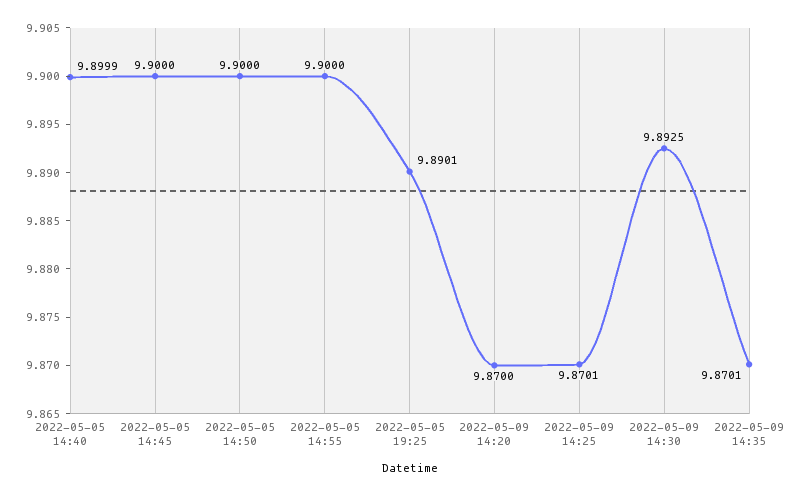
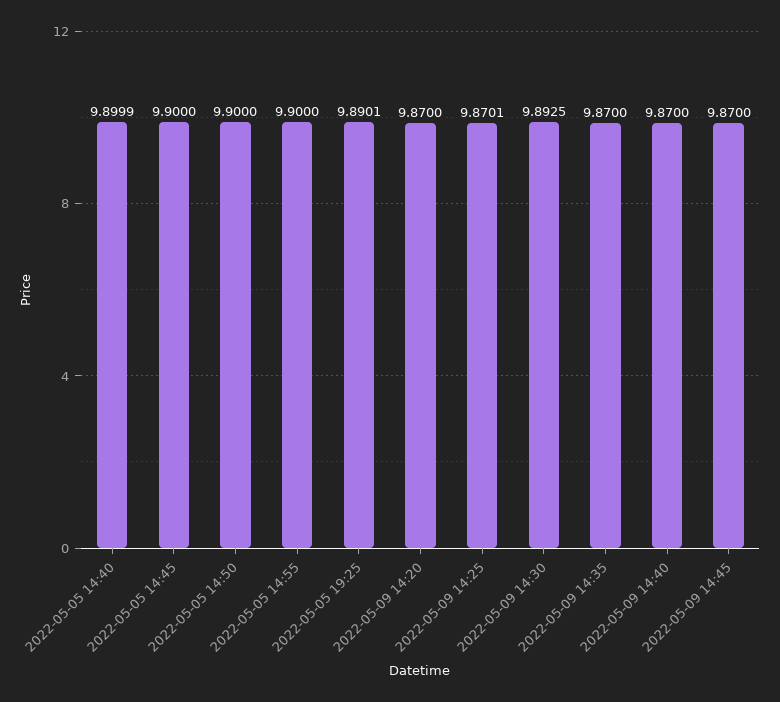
2022-05-09 14:35: 9.8701 -> 9.87
2022-05-09 14:40: none -> 9.87
2022-05-09 14:45: none -> 9.87

